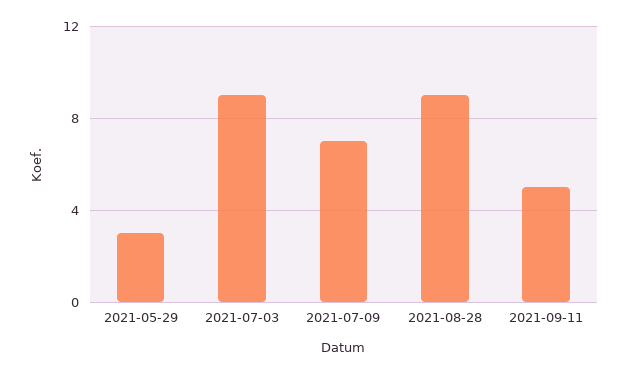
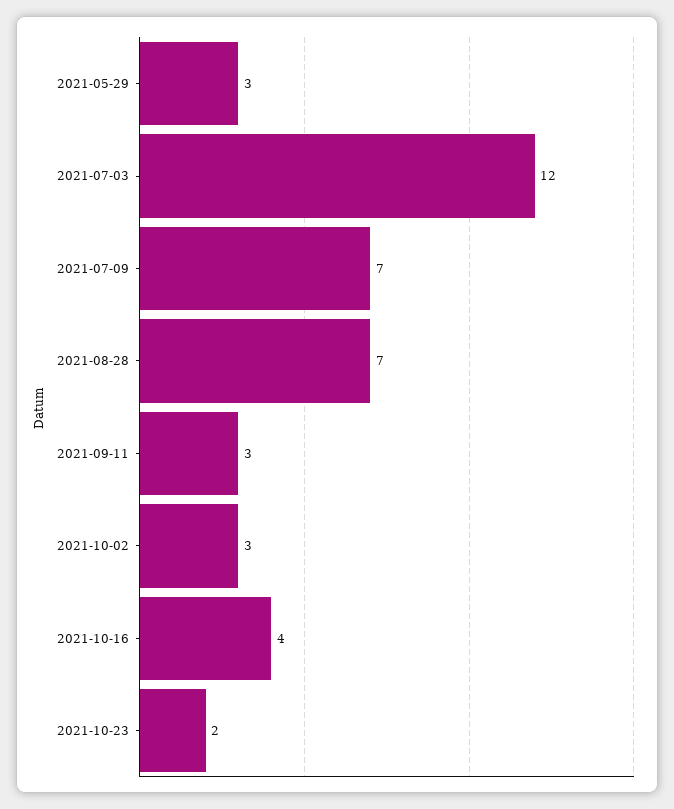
2021-07-03: 9 -> 12
2021-08-28: 9 -> 7
2021-09-11: 5 -> 3
2021-10-02: none -> 3
2021-10-16: none -> 4
2021-10-23: none -> 2

